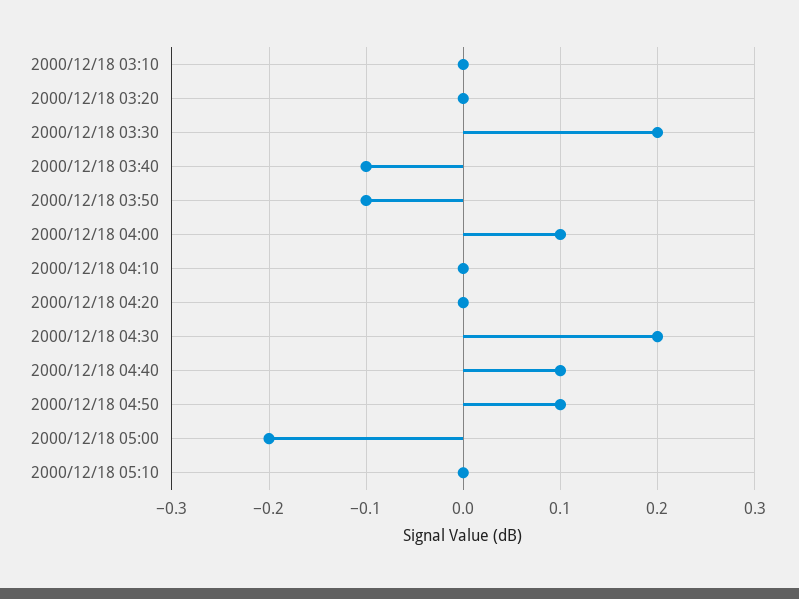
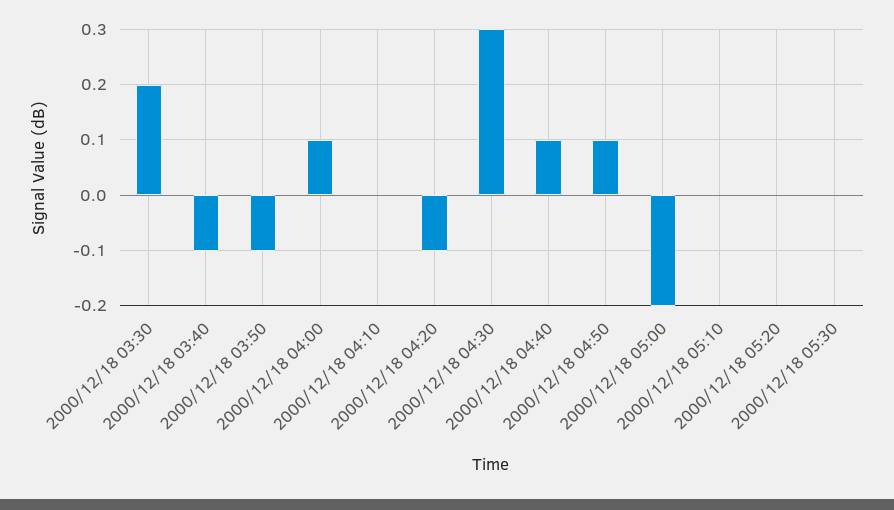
2000/12/18 03:10: 0 -> none
2000/12/18 03:20: 0 -> none
2000/12/18 04:20: 0 -> -0.1
2000/12/18 04:30: 0.2 -> 0.3
2000/12/18 05:20: none -> 0
2000/12/18 05:30: none -> 0

